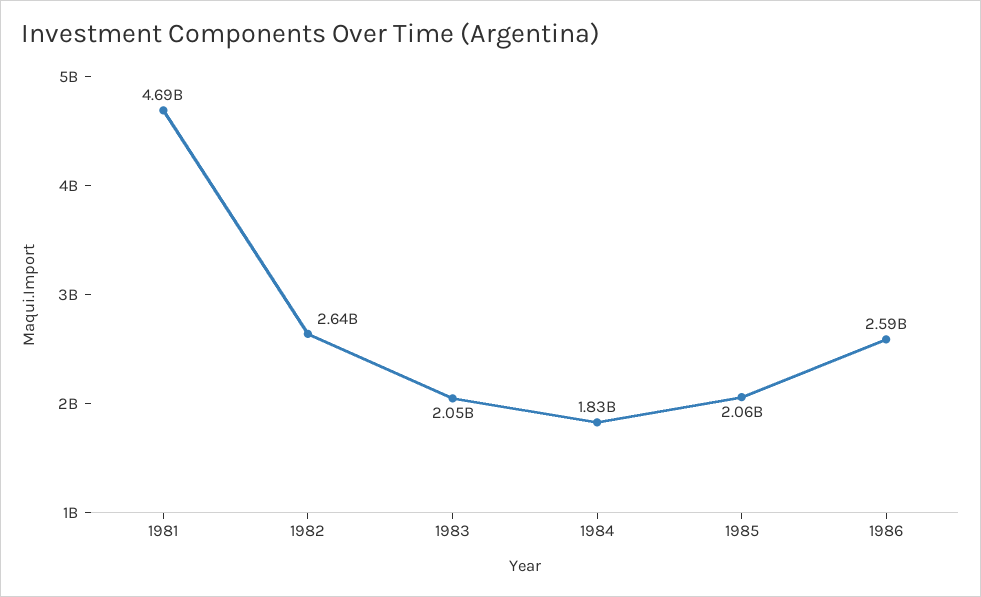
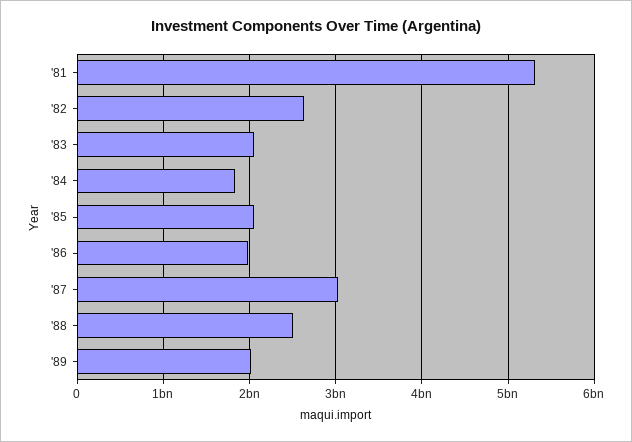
1981: 4690000000 -> 5300000000
1986: 2590000000 -> 2000000000
'87: none -> 3000000000
'88: none -> 2500000000
'89: none -> 2000000000

